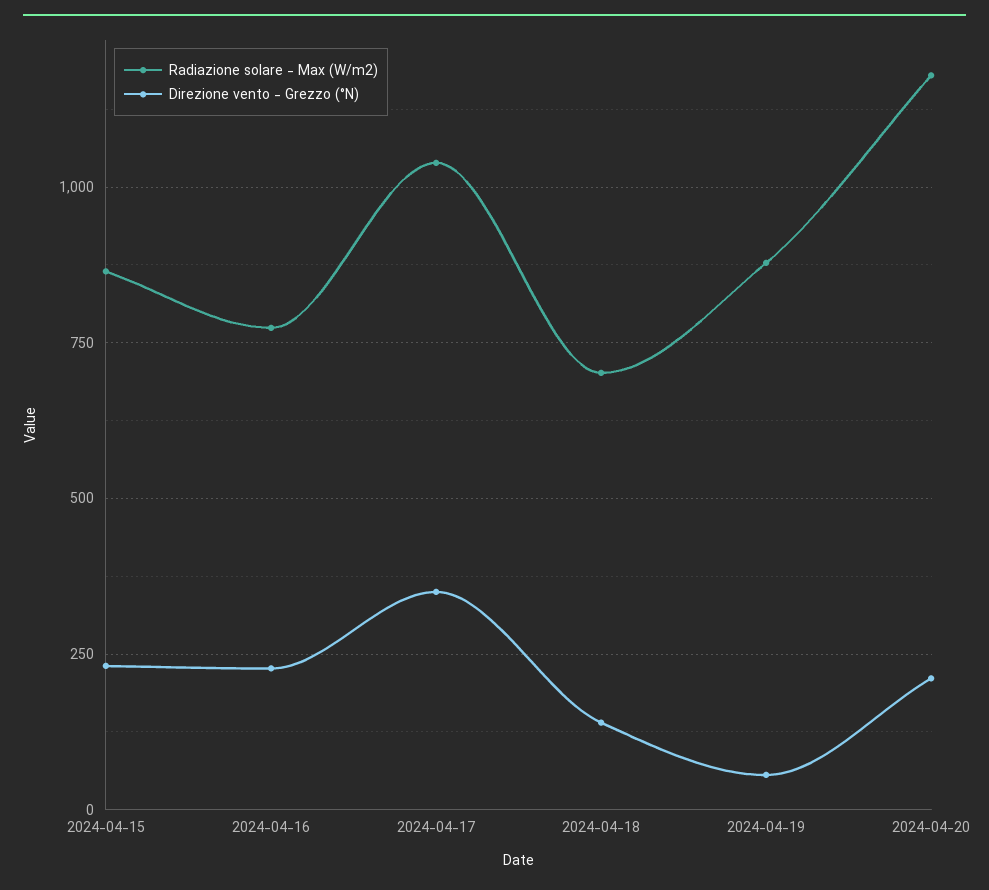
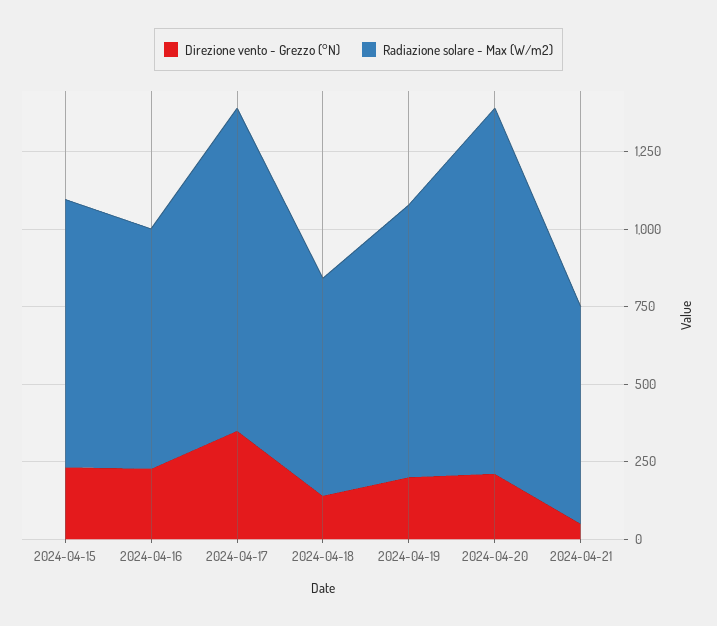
Direzione vento - Grezzo (°N), 2024-04-19: 50 -> 200
Direzione vento - Grezzo (°N), 2024-04-21: none -> 50
Radiazione solare - Max (W/m2), 2024-04-21: none -> 700

